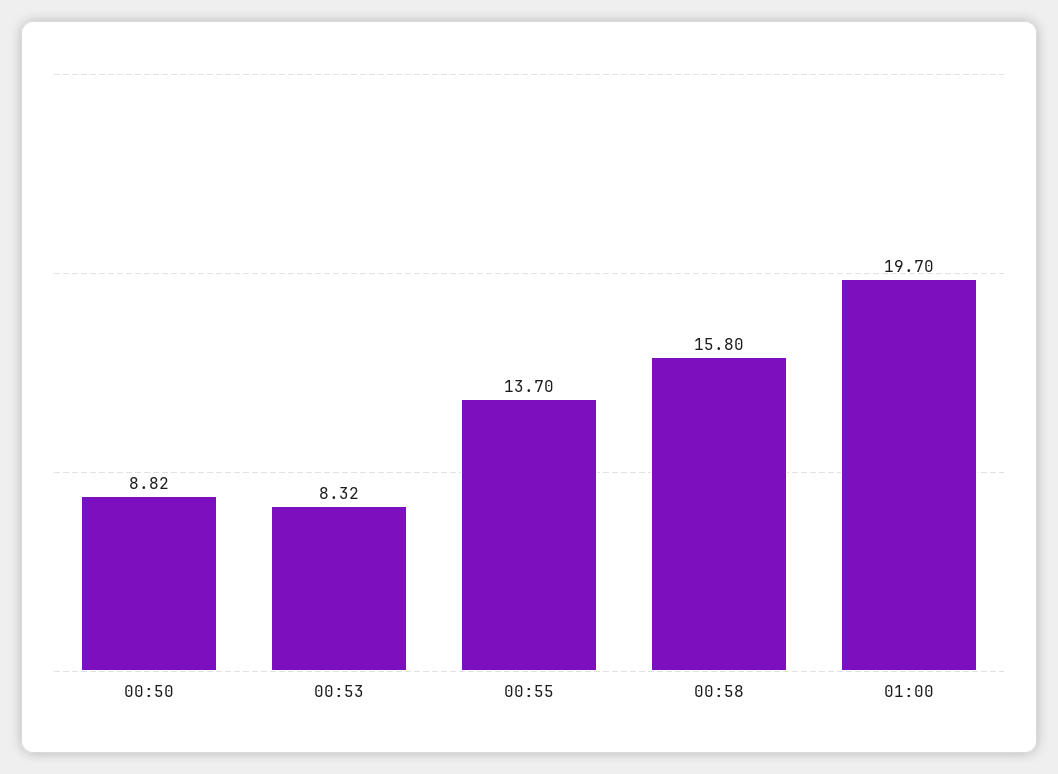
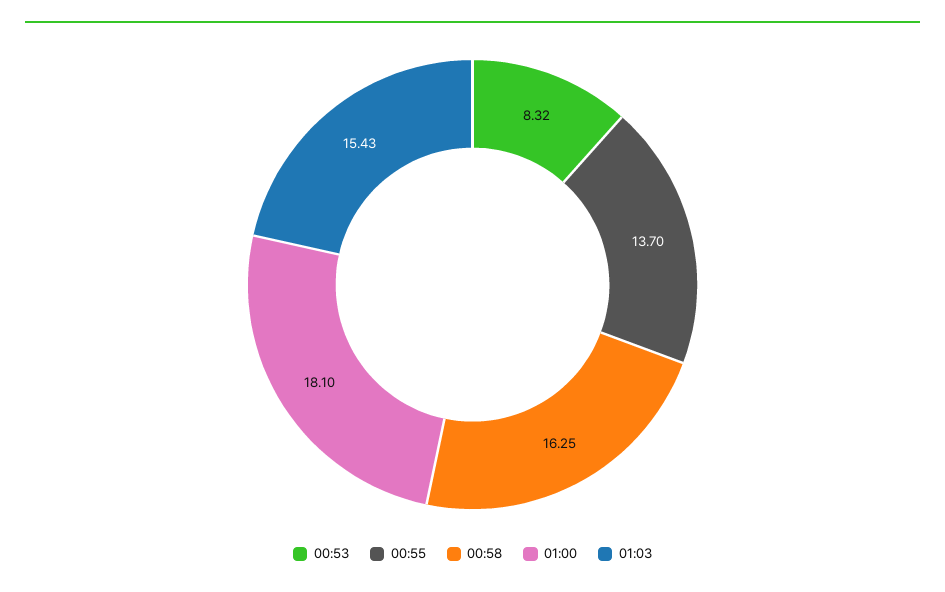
00:50: 8.82 -> none
00:58: 15.8 -> 16.25
01:00: 19.7 -> 18.1
01:03: none -> 15.43

